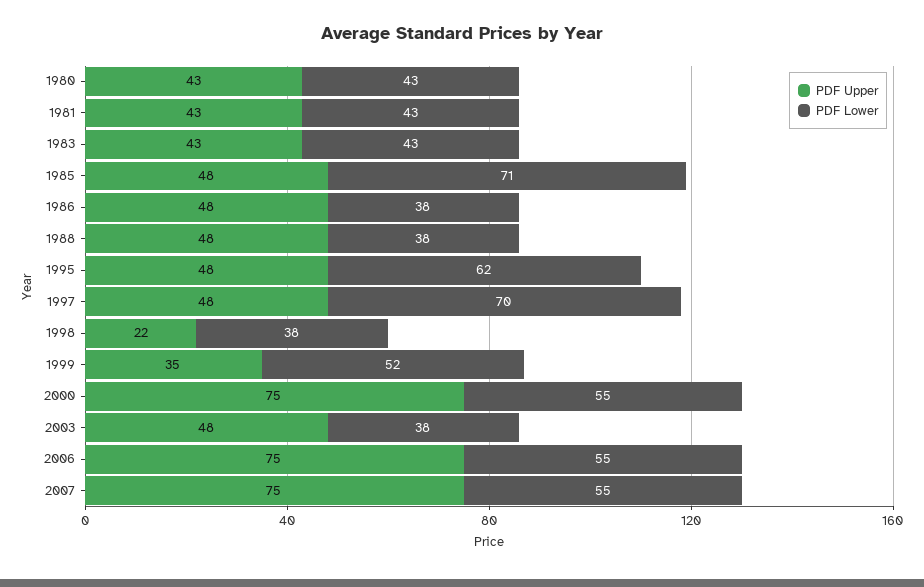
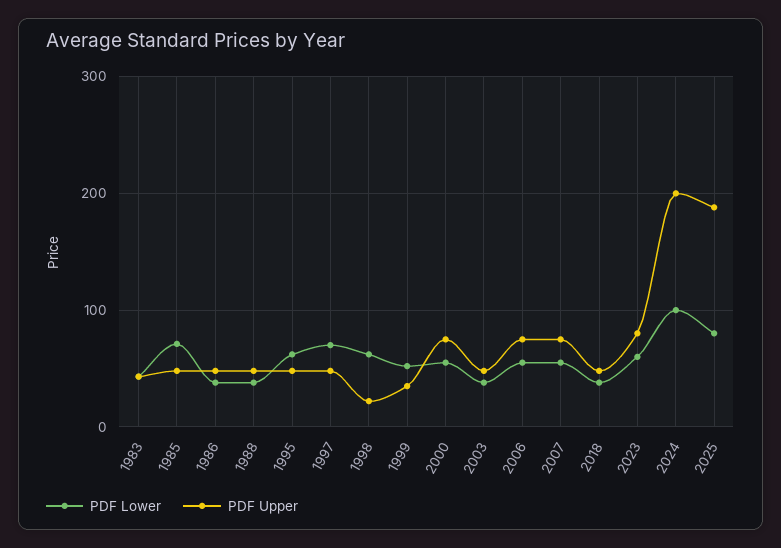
PDF Upper, 1980: 43 -> none
PDF Lower, 1980: 43 -> none
PDF Upper, 1981: 43 -> none
PDF Lower, 1981: 43 -> none
PDF Lower, 1998: 38 -> 60
PDF Lower, 2018: none -> 40
PDF Upper, 2018: none -> 50
PDF Lower, 2023: none -> 60
PDF Upper, 2023: none -> 80
PDF Lower, 2024: none -> 100
PDF Upper, 2024: none -> 200
PDF Lower, 2025: none -> 80
PDF Upper, 2025: none -> 190

